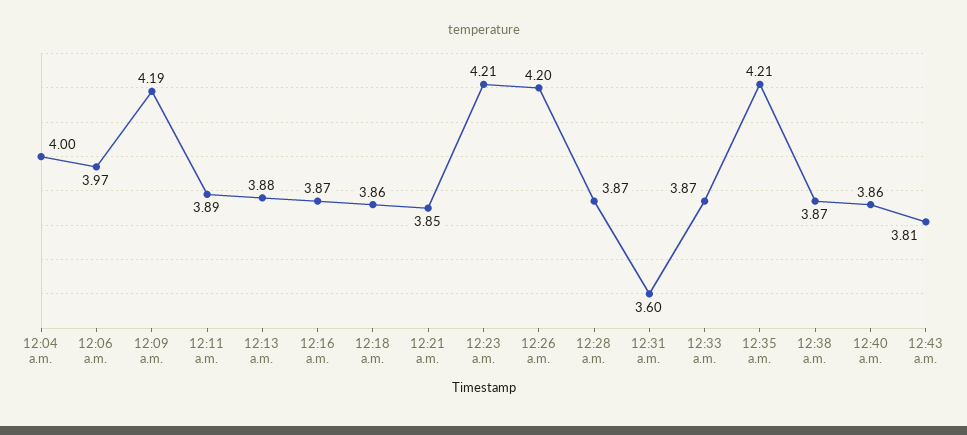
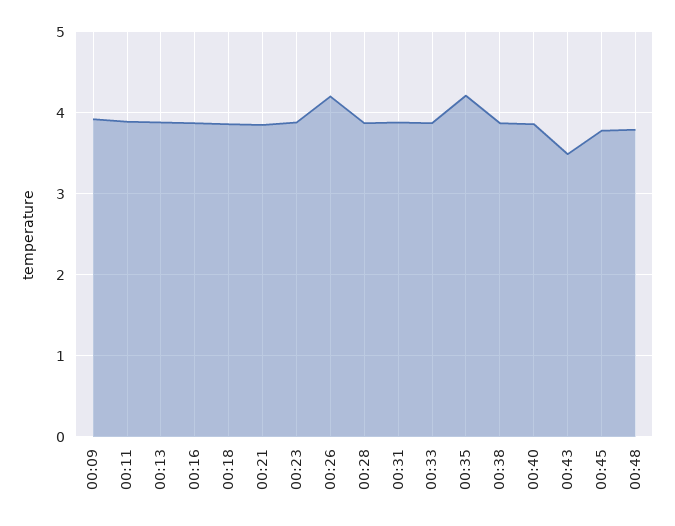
12:04 a.m.: 4 -> none
12:06 a.m.: 3.97 -> none
12:09 a.m.: 4.19 -> 3.9
12:23 a.m.: 4.21 -> 3.9
12:31 a.m.: 3.6 -> 3.9
12:43 a.m.: 3.81 -> 3.5
00:45: none -> 3.8
00:48: none -> 3.8

